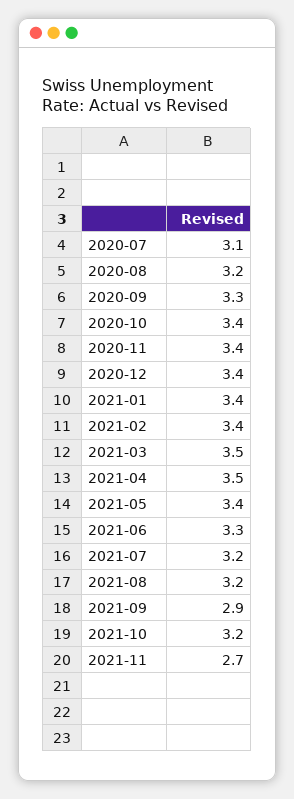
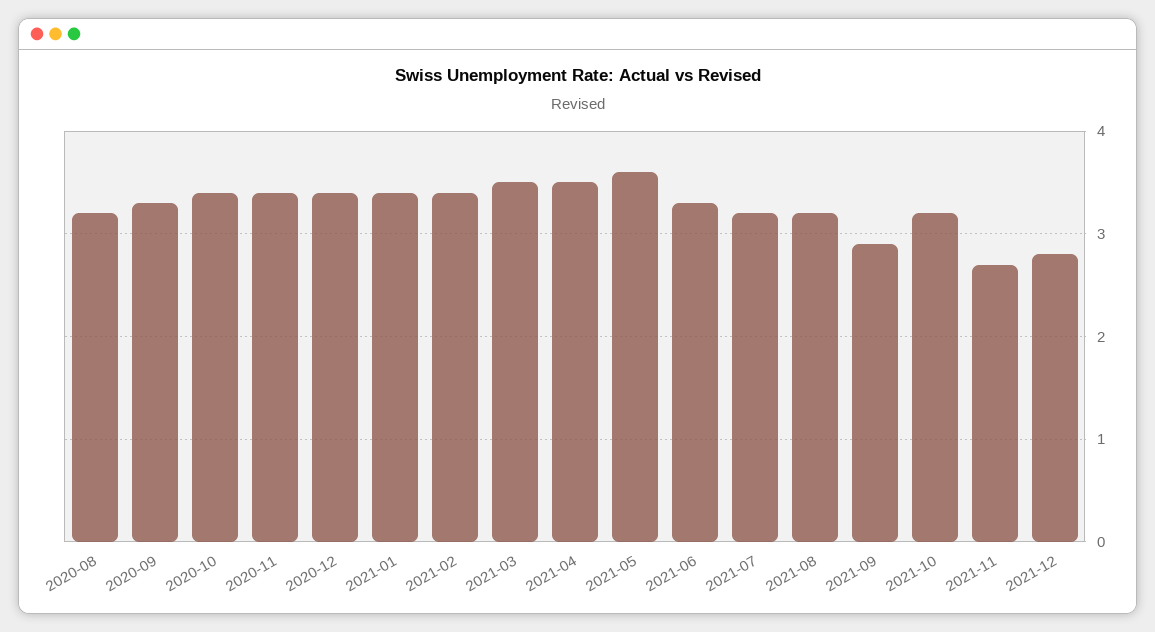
2020-07: 3.1 -> none
2021-05: 3.4 -> 3.6
2021-12: none -> 2.8

